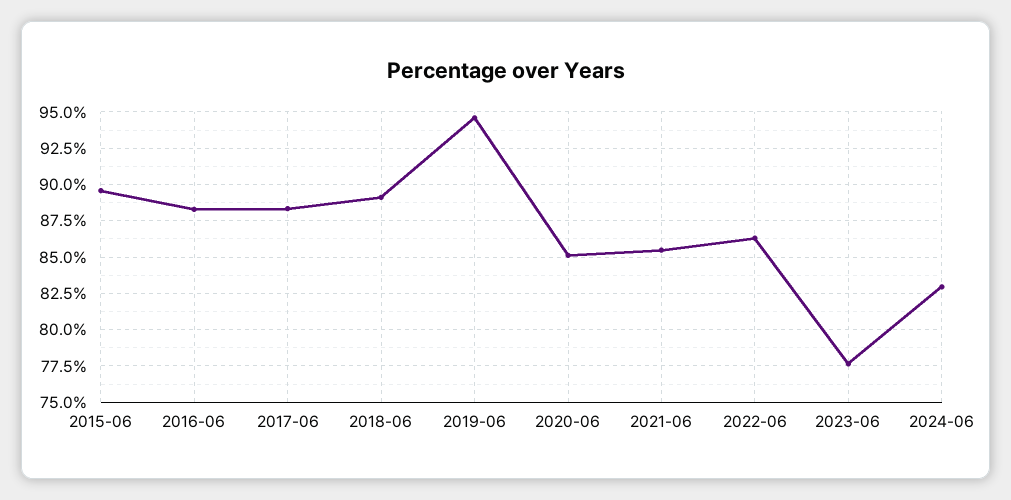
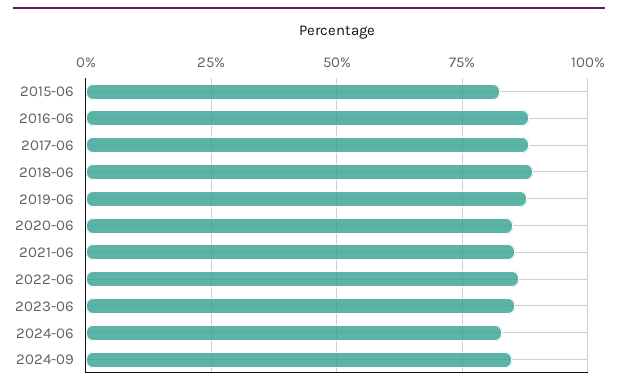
2015-06: 89.5 -> 82.5
2019-06: 94.5 -> 87.5
2023-06: 77.5 -> 85
2024-09: none -> 85

